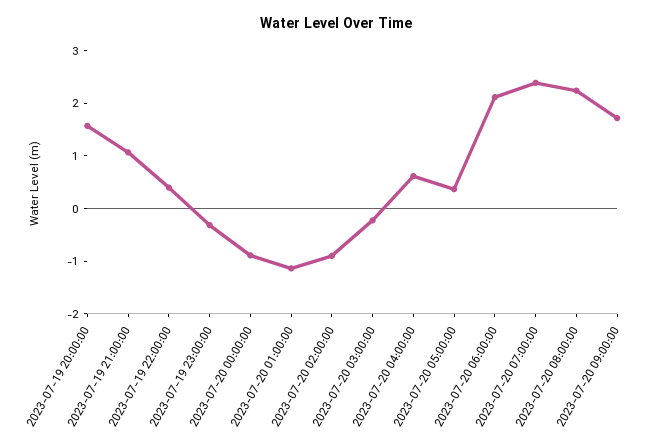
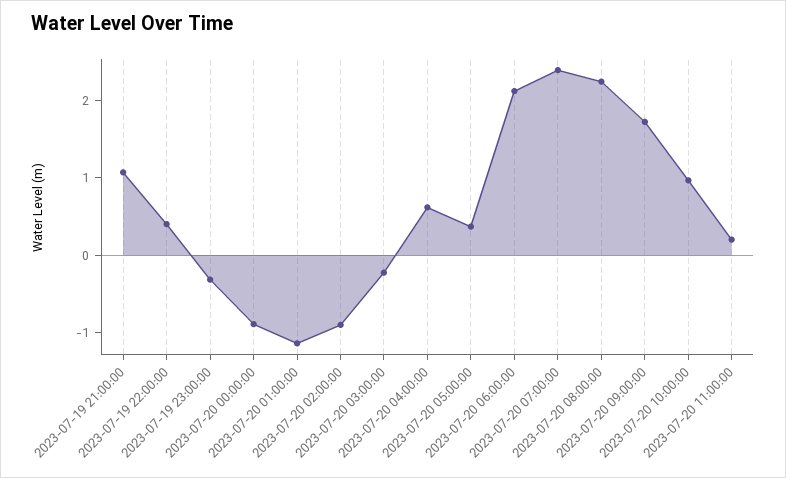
2023-07-19 20:00:00: 1.6 -> none
2023-07-20 10:00:00: none -> 1
2023-07-20 11:00:00: none -> 0.2

